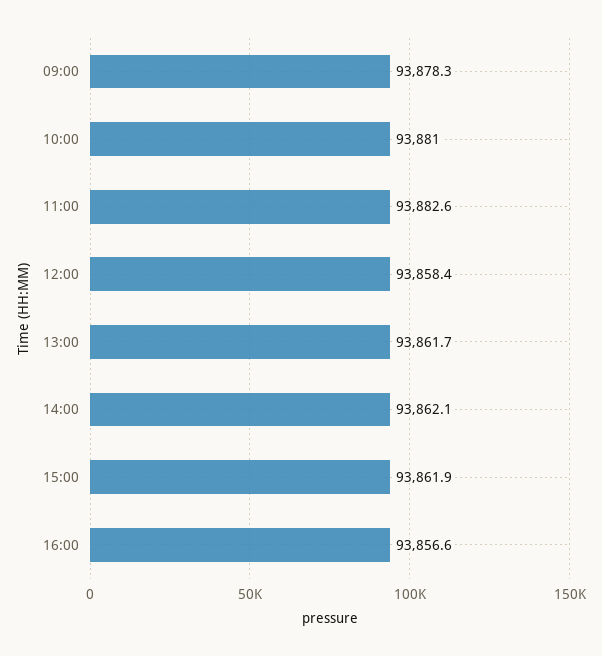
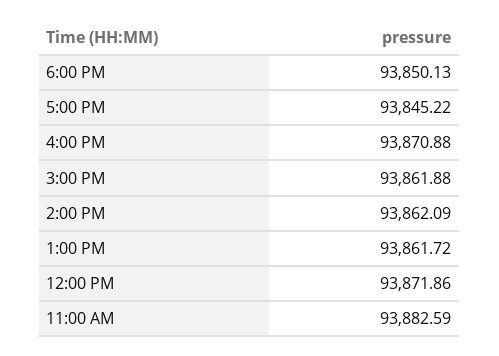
09:00: 93878.3 -> none
10:00: 93881 -> none
12:00: 93858.4 -> 93871.86
16:00: 93856.6 -> 93870.88
6:00 PM: none -> 93850.13
5:00 PM: none -> 93845.22

